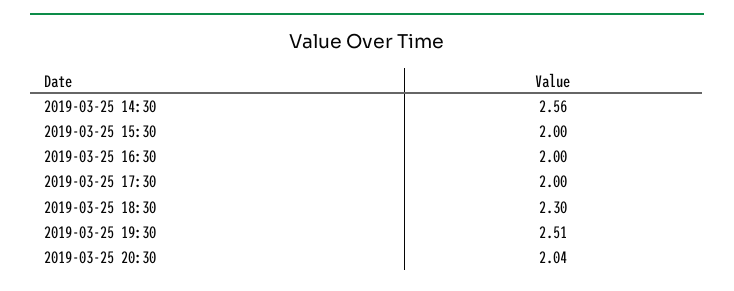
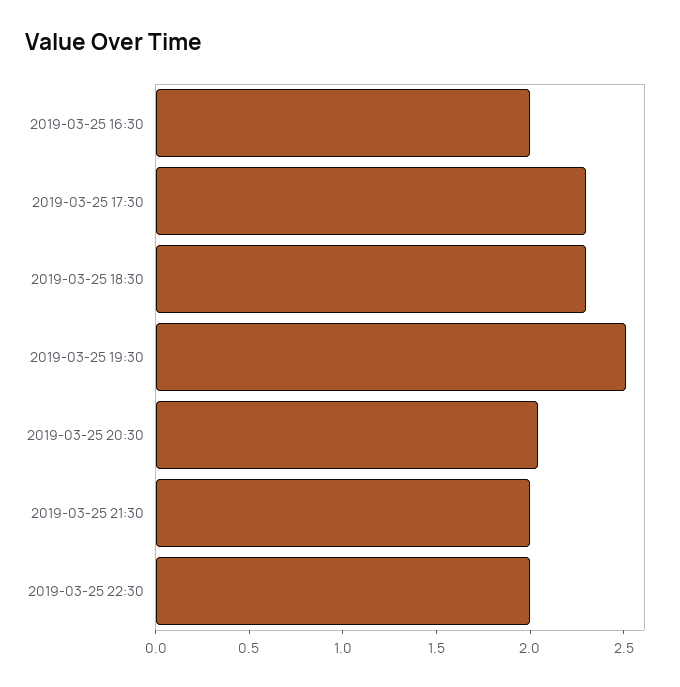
2019-03-25 14:30: 2.56 -> none
2019-03-25 15:30: 2 -> none
2019-03-25 17:30: 2 -> 2.3
2019-03-25 21:30: none -> 2
2019-03-25 22:30: none -> 2

